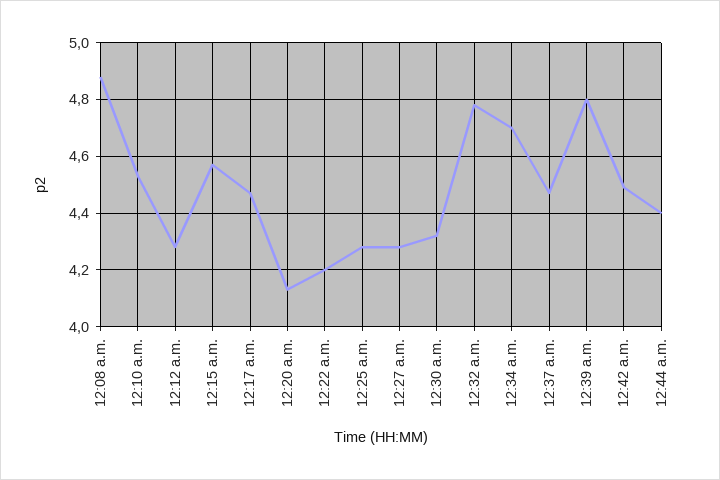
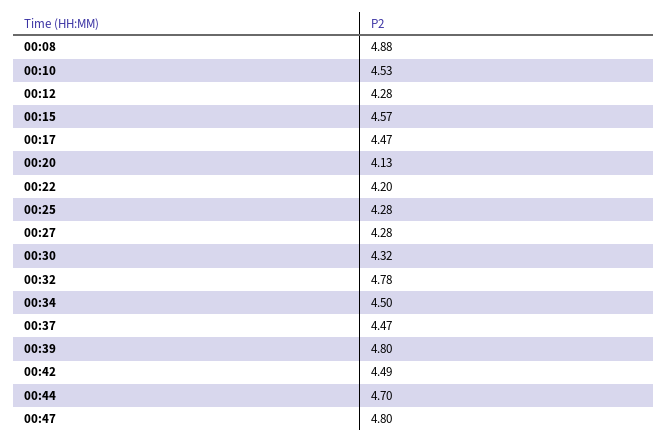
12:34 a.m.: 4.7 -> 4.5
12:44 a.m.: 4.4 -> 4.7
00:47: none -> 4.8

